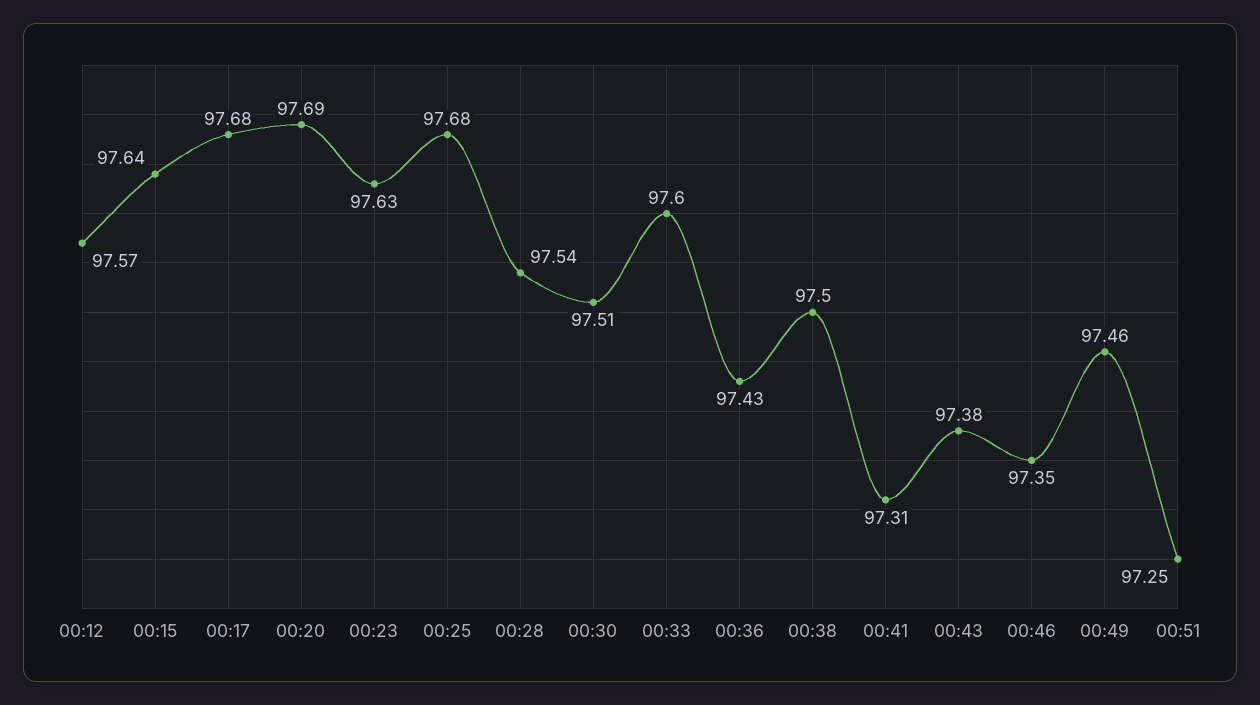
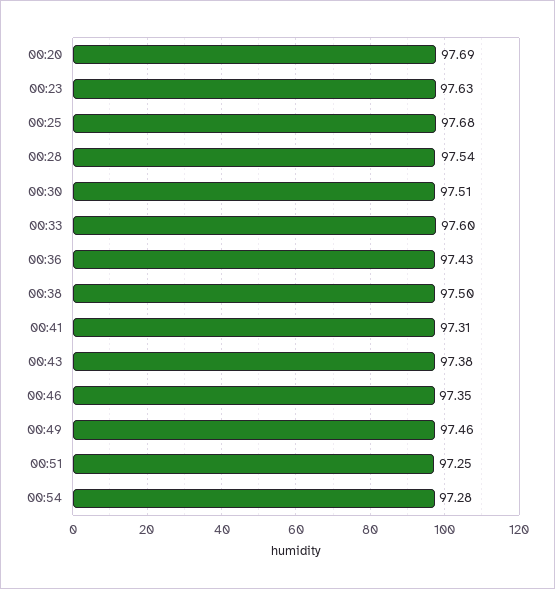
00:12: 97.57 -> none
00:15: 97.64 -> none
00:17: 97.68 -> none
00:54: none -> 97.28

